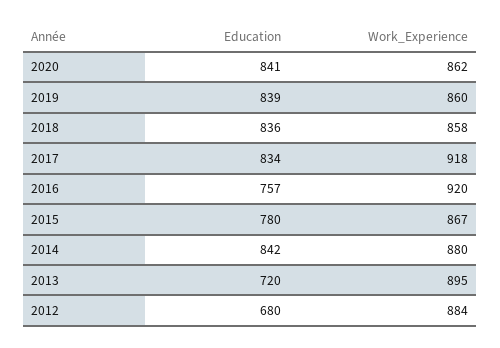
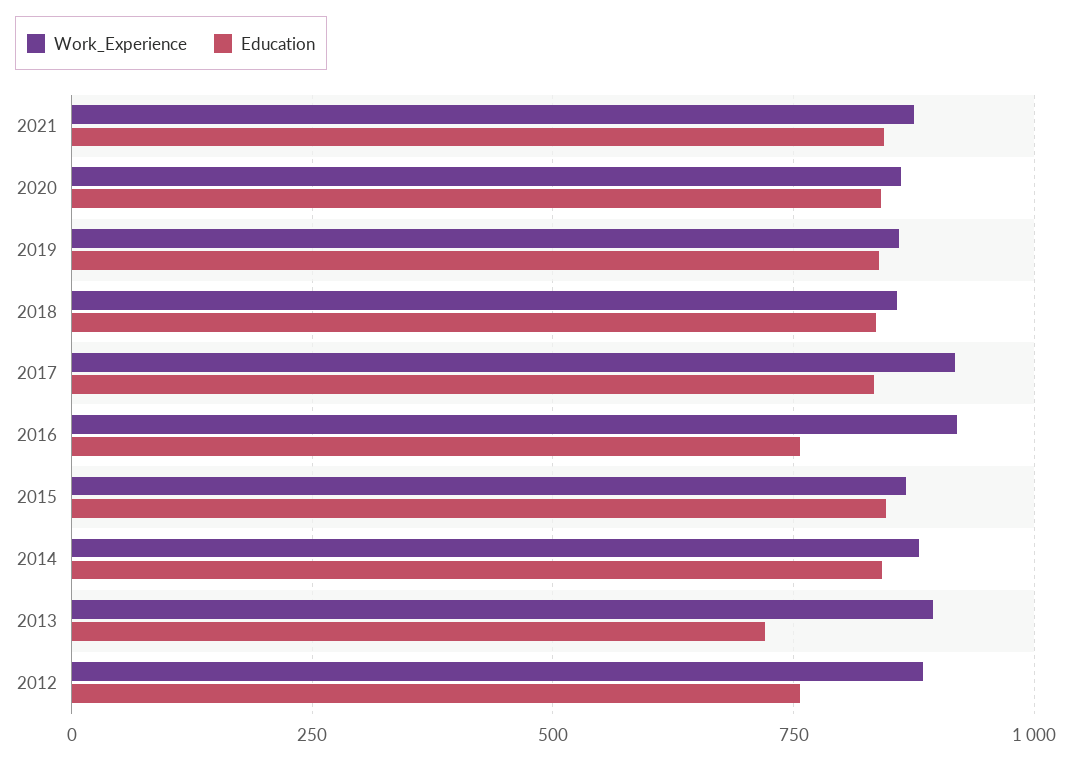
Education, 2015: 780 -> 850
Education, 2012: 680 -> 750
Work_Experience, 2021: none -> 875
Education, 2021: none -> 850

